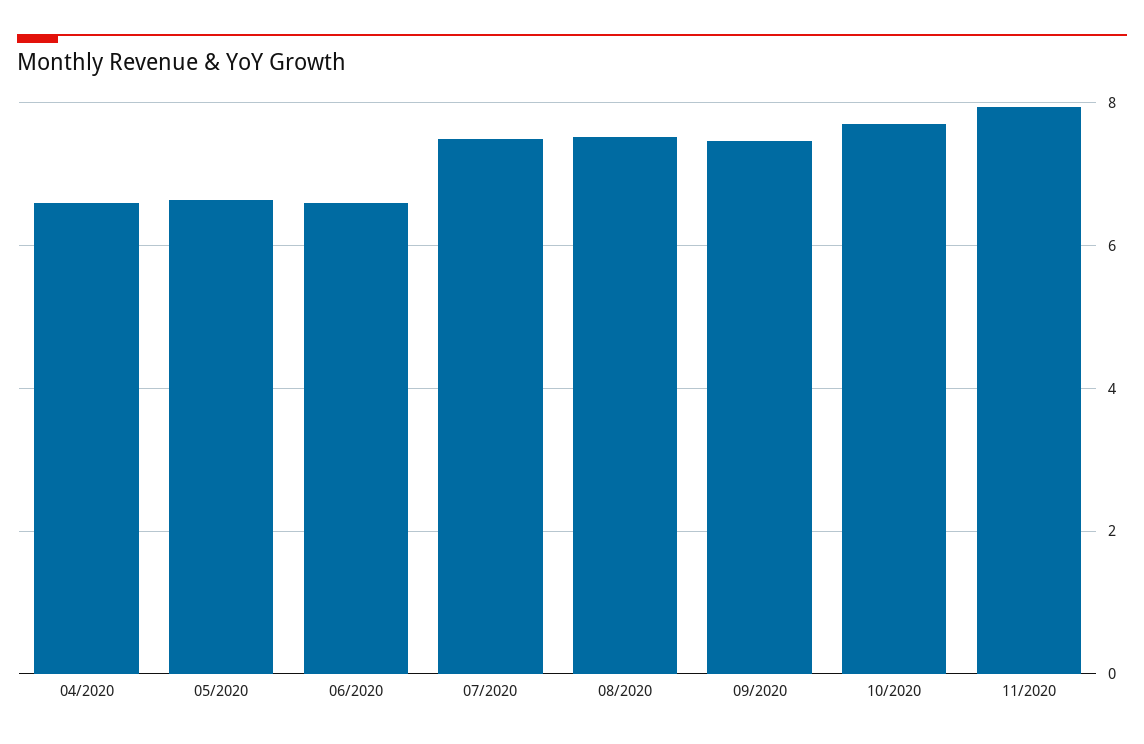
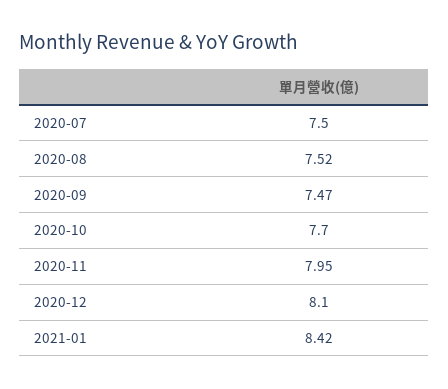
04/2020: 6.6 -> none
05/2020: 6.6 -> none
06/2020: 6.6 -> none
2020-12: none -> 8.1
2021-01: none -> 8.42

